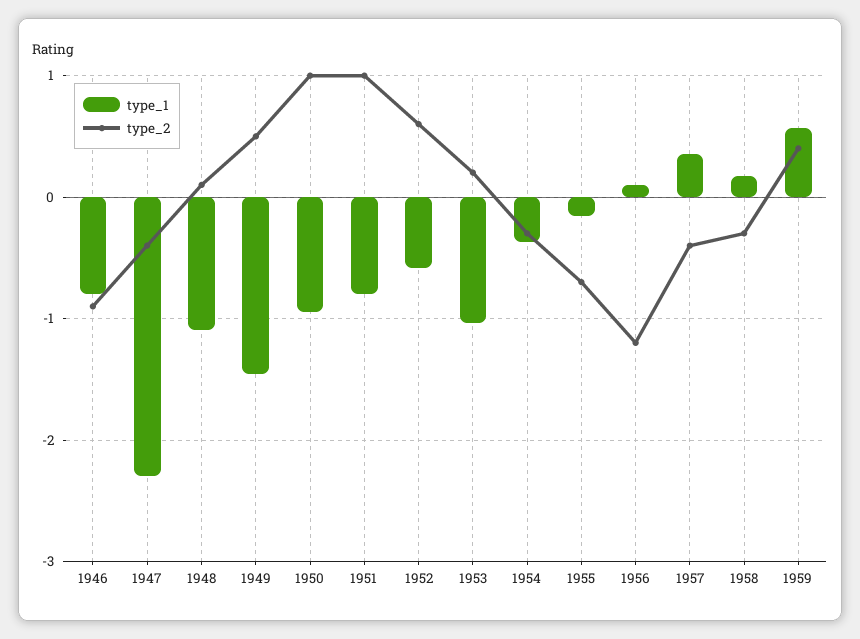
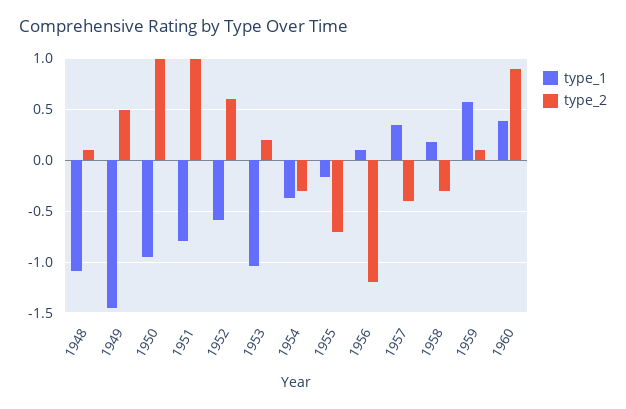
type_1, 1946: -0.8 -> none
type_2, 1946: -0.9 -> none
type_1, 1947: -2.3 -> none
type_2, 1947: -0.4 -> none
type_2, 1959: 0.4 -> 0.1
type_1, 1960: none -> 0.4
type_2, 1960: none -> 0.9

